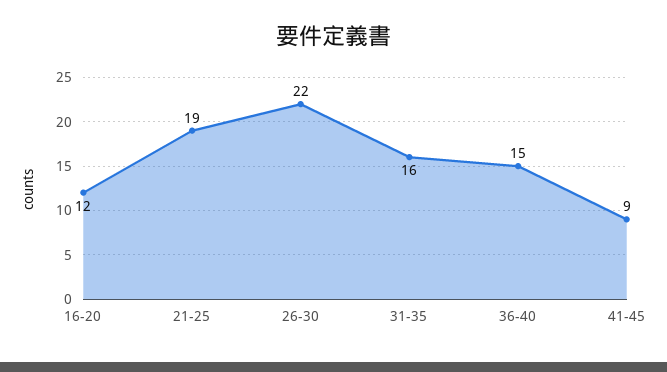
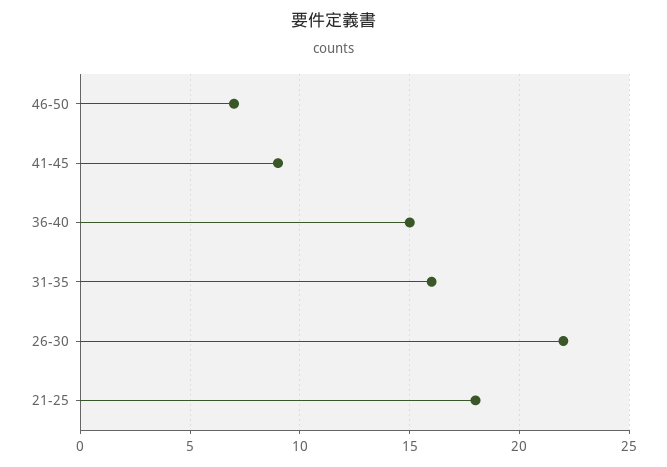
16-20: 12 -> none
21-25: 19 -> 18
46-50: none -> 7

